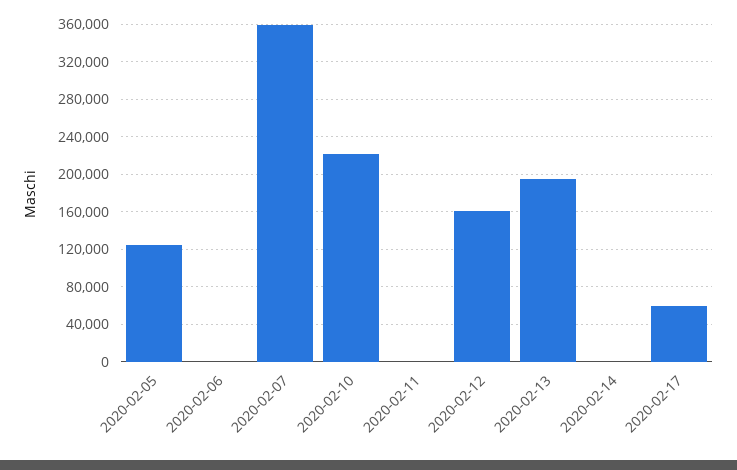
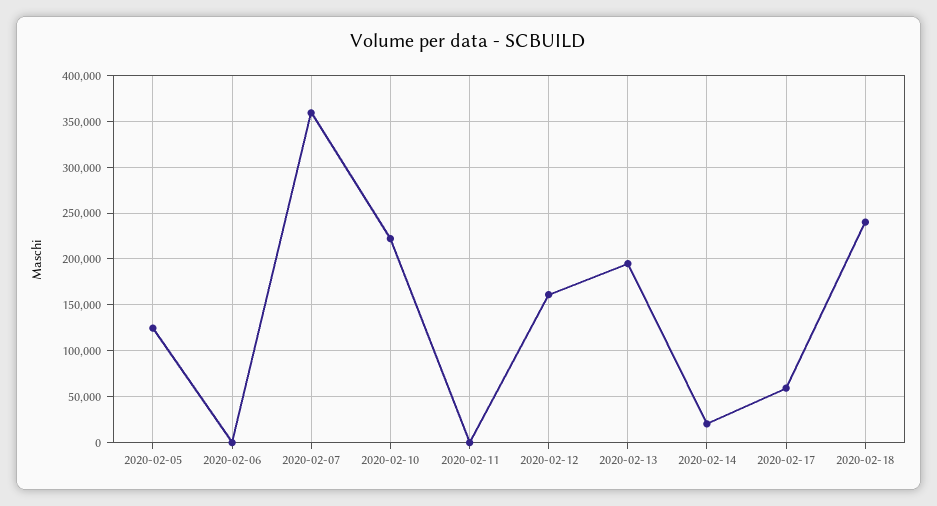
2020-02-14: 0 -> 20000
2020-02-18: none -> 240000

